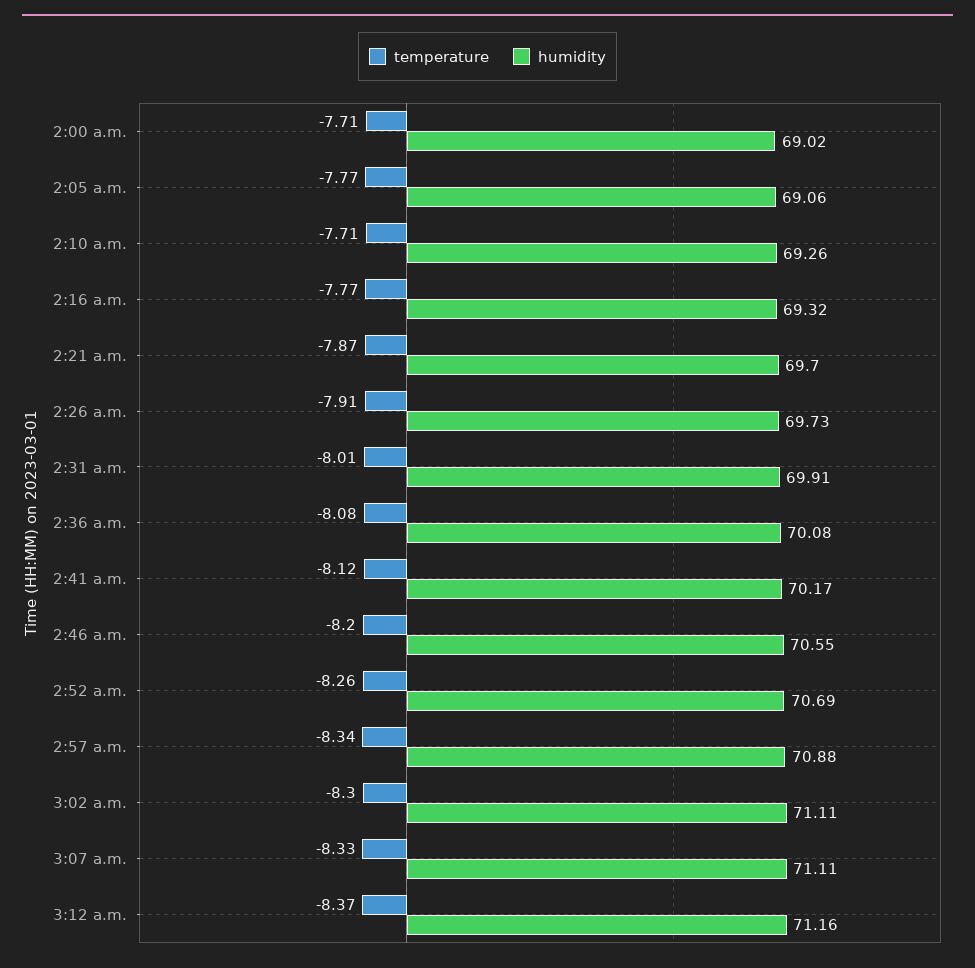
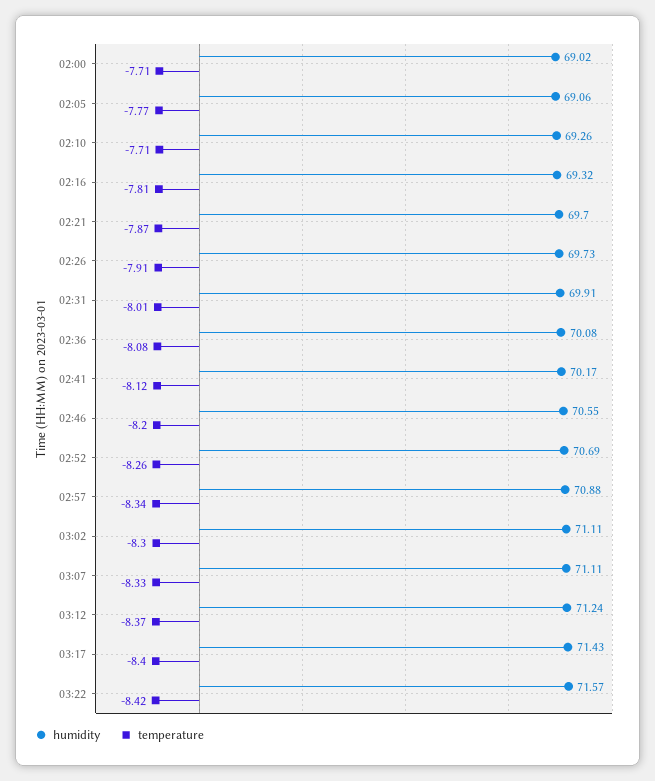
temperature, 2:16 a.m.: -7.77 -> -7.81
humidity, 3:12 a.m.: 71.16 -> 71.24
humidity, 03:17: none -> 71.43
temperature, 03:17: none -> -8.4
humidity, 03:22: none -> 71.57
temperature, 03:22: none -> -8.42

